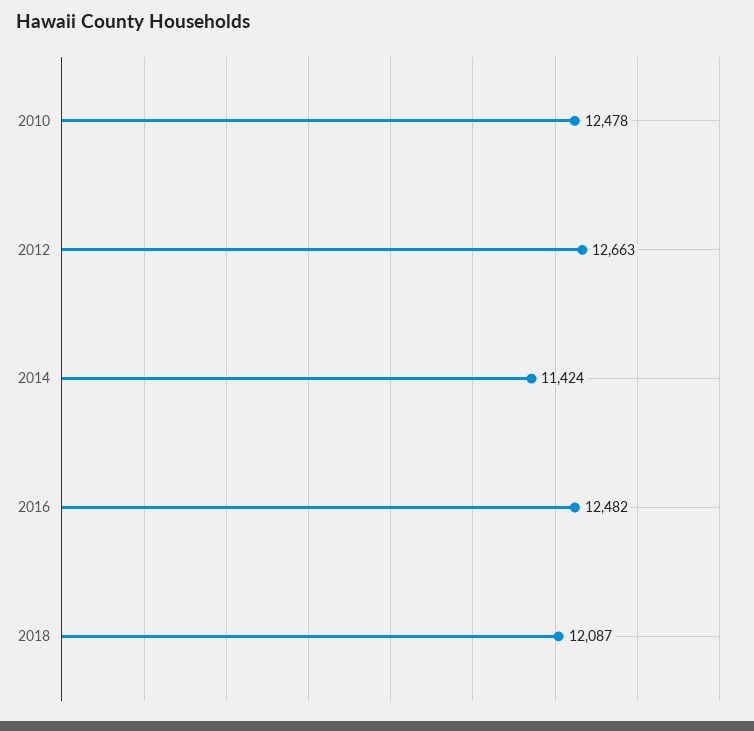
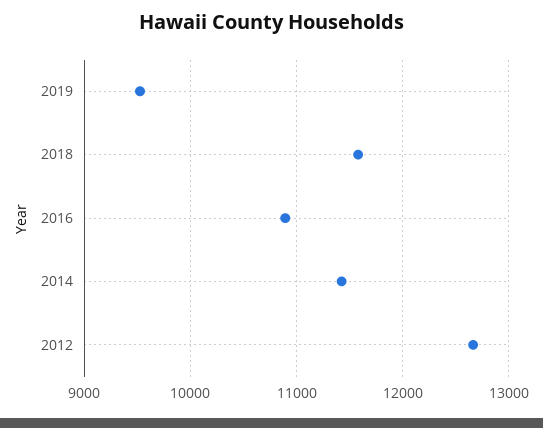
2010: 12478 -> none
2016: 12482 -> 10900
2018: 12087 -> 11600
2019: none -> 9500

